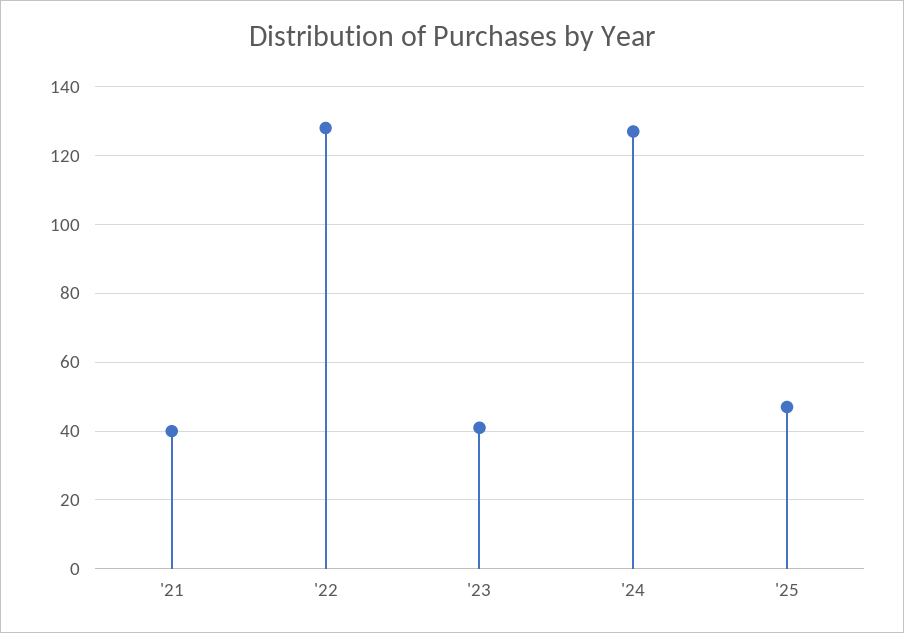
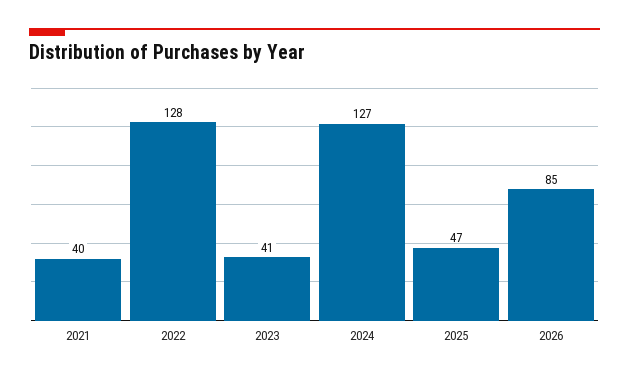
2026: none -> 85

